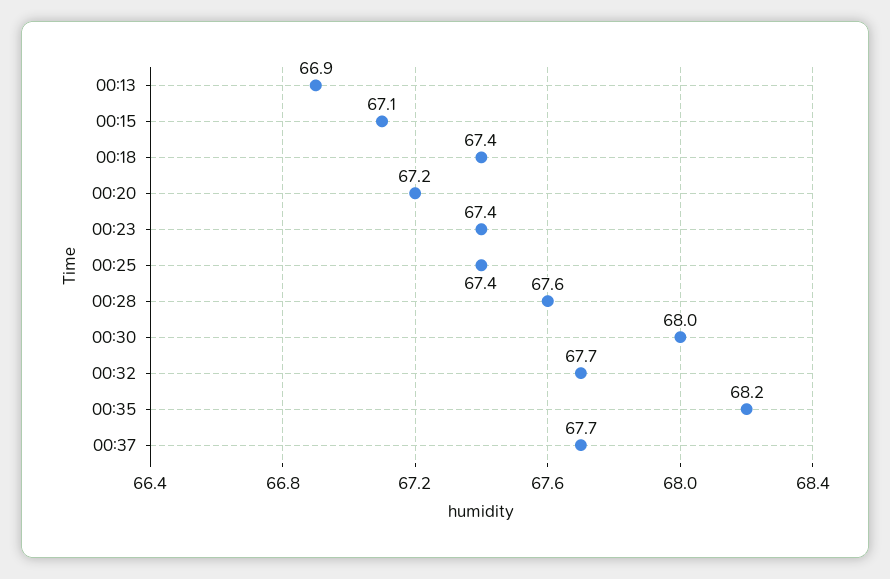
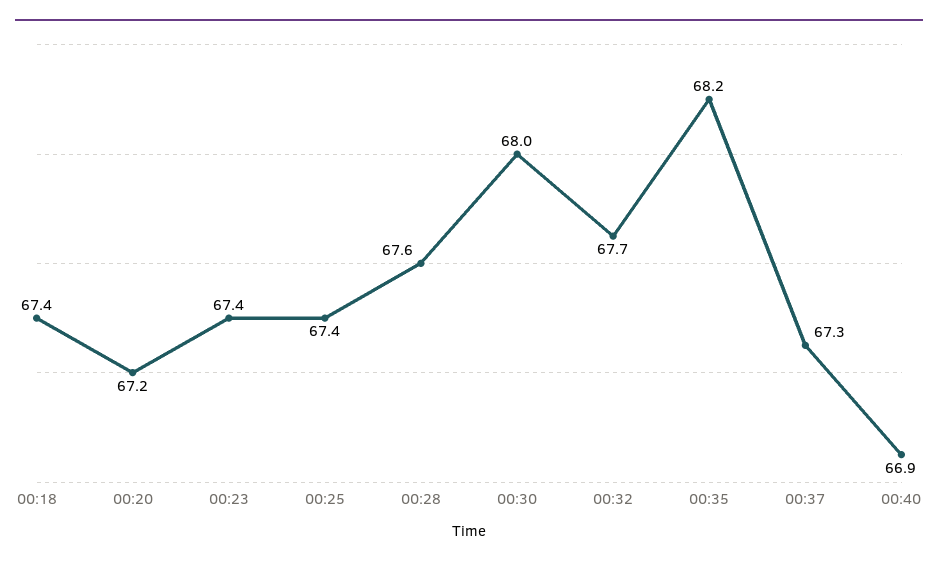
00:13: 66.9 -> none
00:15: 67.1 -> none
00:37: 67.7 -> 67.3
00:40: none -> 66.9

